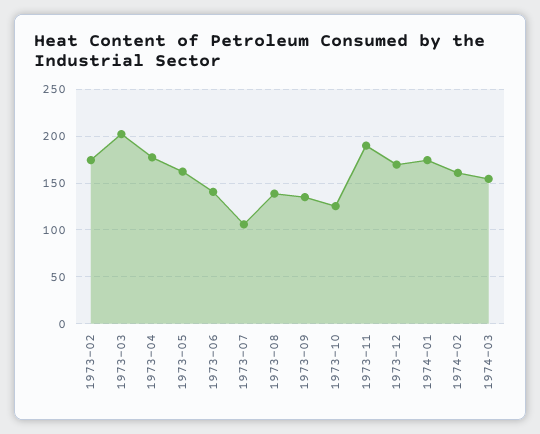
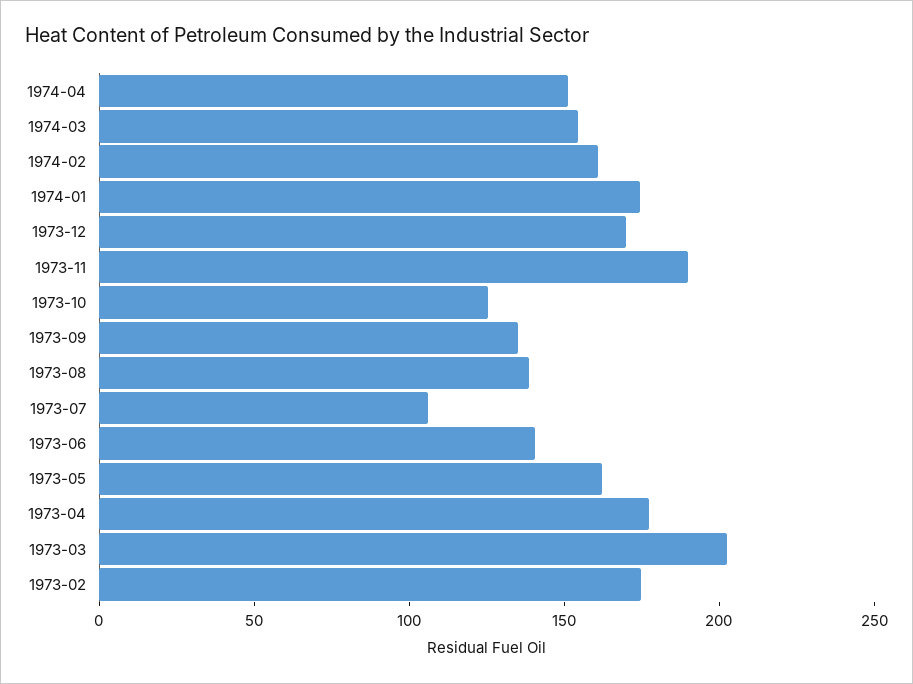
1974-04: none -> 150

